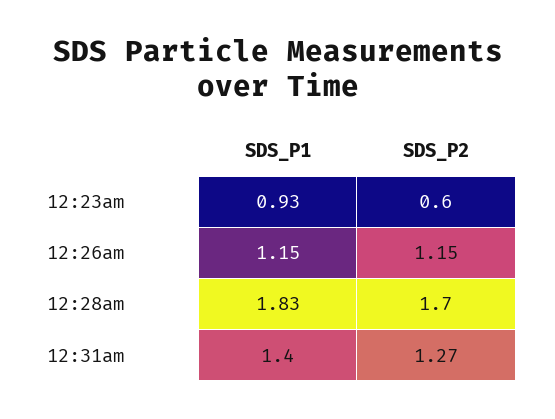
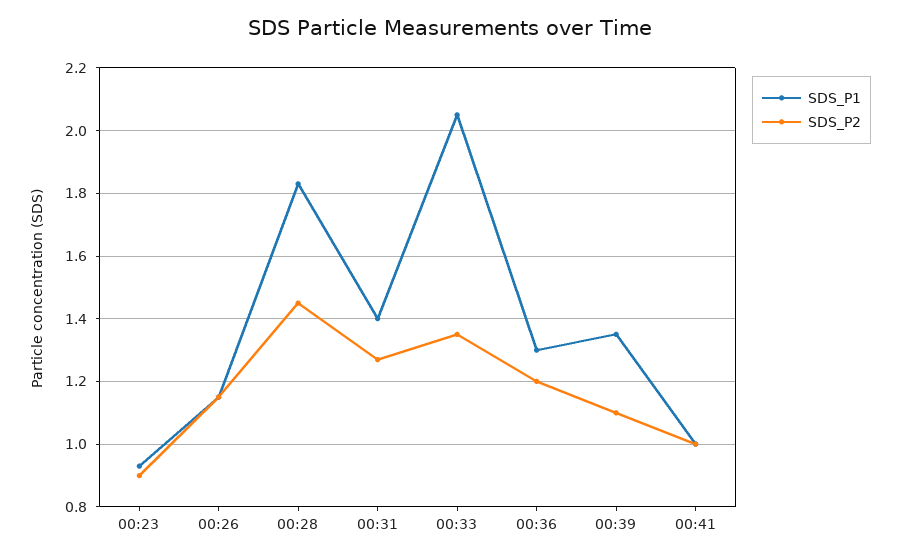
SDS_P2, 12:23am: 0.6 -> 0.9
SDS_P2, 12:28am: 1.7 -> 1.45
SDS_P1, 00:33: none -> 2.05
SDS_P2, 00:33: none -> 1.35
SDS_P1, 00:36: none -> 1.3
SDS_P2, 00:36: none -> 1.2
SDS_P1, 00:39: none -> 1.35
SDS_P2, 00:39: none -> 1.1
SDS_P1, 00:41: none -> 1
SDS_P2, 00:41: none -> 1

